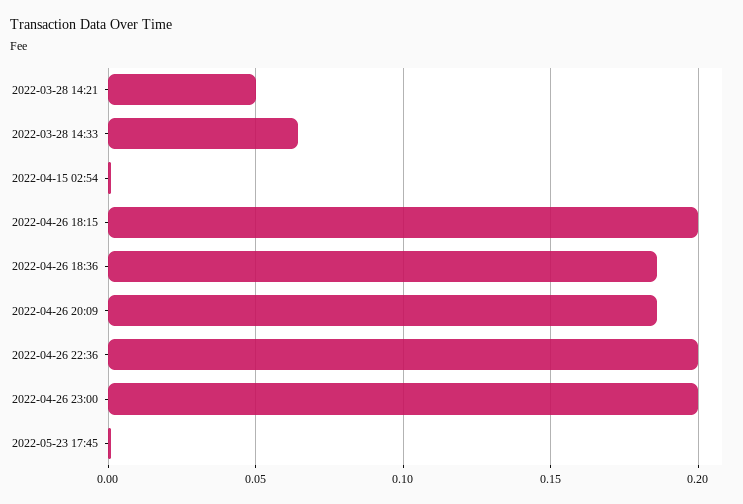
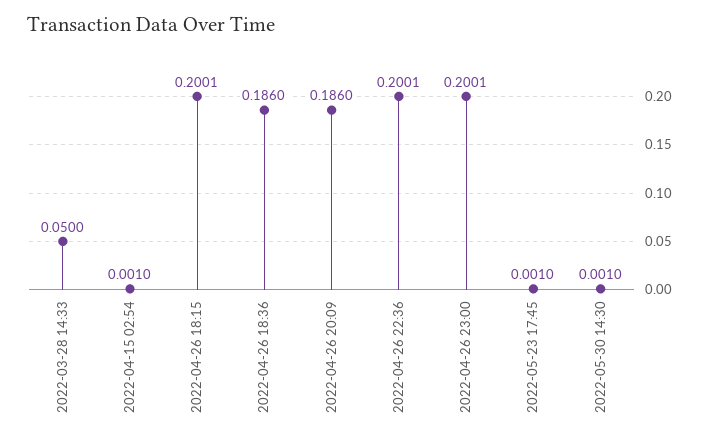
2022-03-28 14:21: 0.05 -> none
2022-03-28 14:33: 0.065 -> 0.05
2022-05-30 14:30: none -> 0.001

